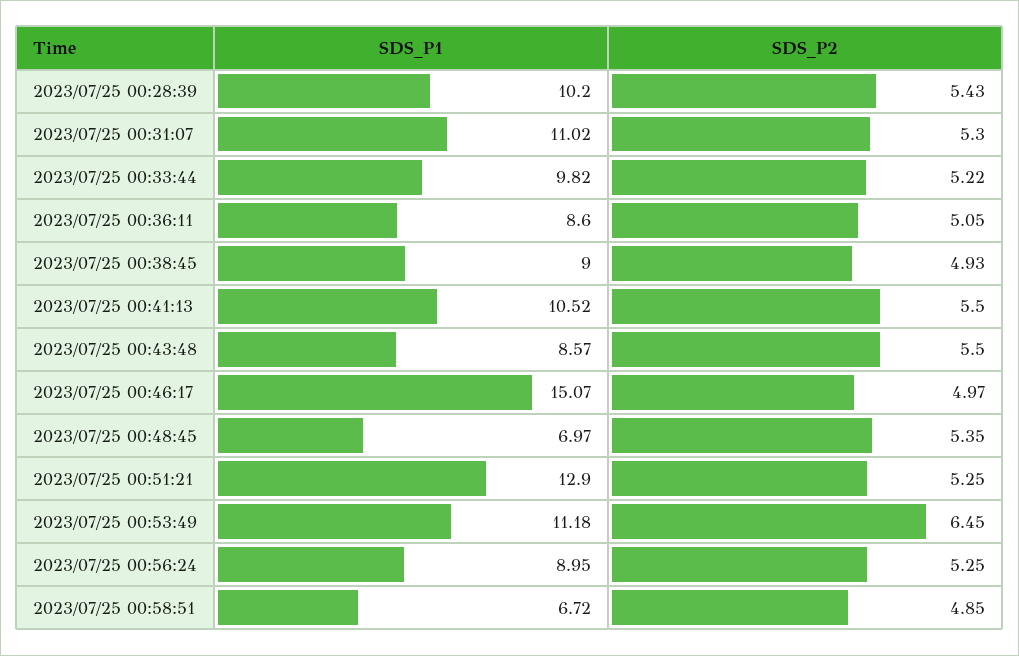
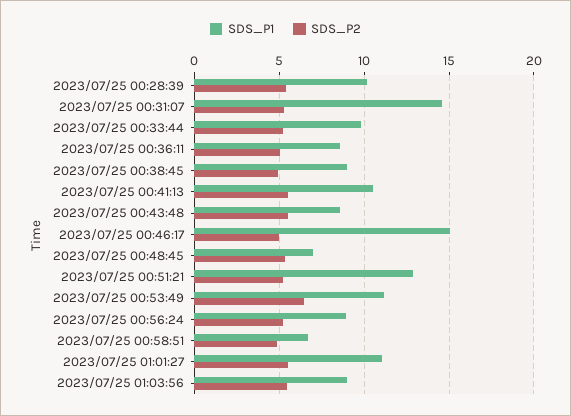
SDS_P1, 2023/07/25 00:31:07: 11.02 -> 14.5
SDS_P1, 2023/07/25 01:01:27: none -> 11
SDS_P2, 2023/07/25 01:01:27: none -> 5.5
SDS_P1, 2023/07/25 01:03:56: none -> 9
SDS_P2, 2023/07/25 01:03:56: none -> 5.5

